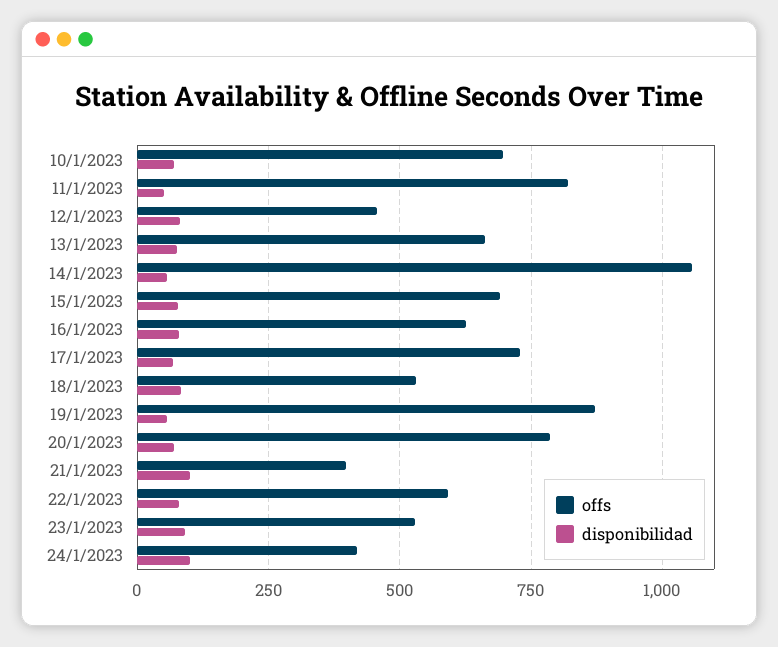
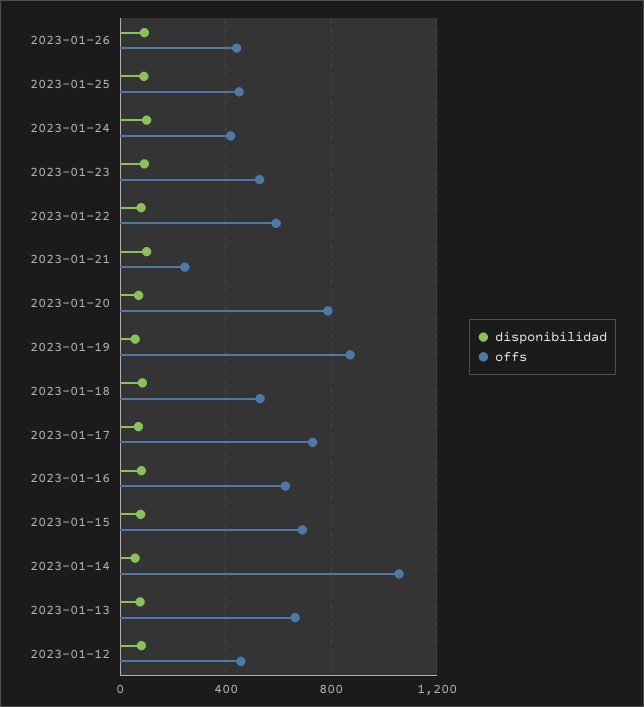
offs, 10/1/2023: 700 -> none
disponibilidad, 10/1/2023: 75 -> none
offs, 11/1/2023: 825 -> none
disponibilidad, 11/1/2023: 50 -> none
offs, 21/1/2023: 400 -> 250
disponibilidad, 2023-01-26: none -> 100
offs, 2023-01-26: none -> 450
disponibilidad, 2023-01-25: none -> 100
offs, 2023-01-25: none -> 450

